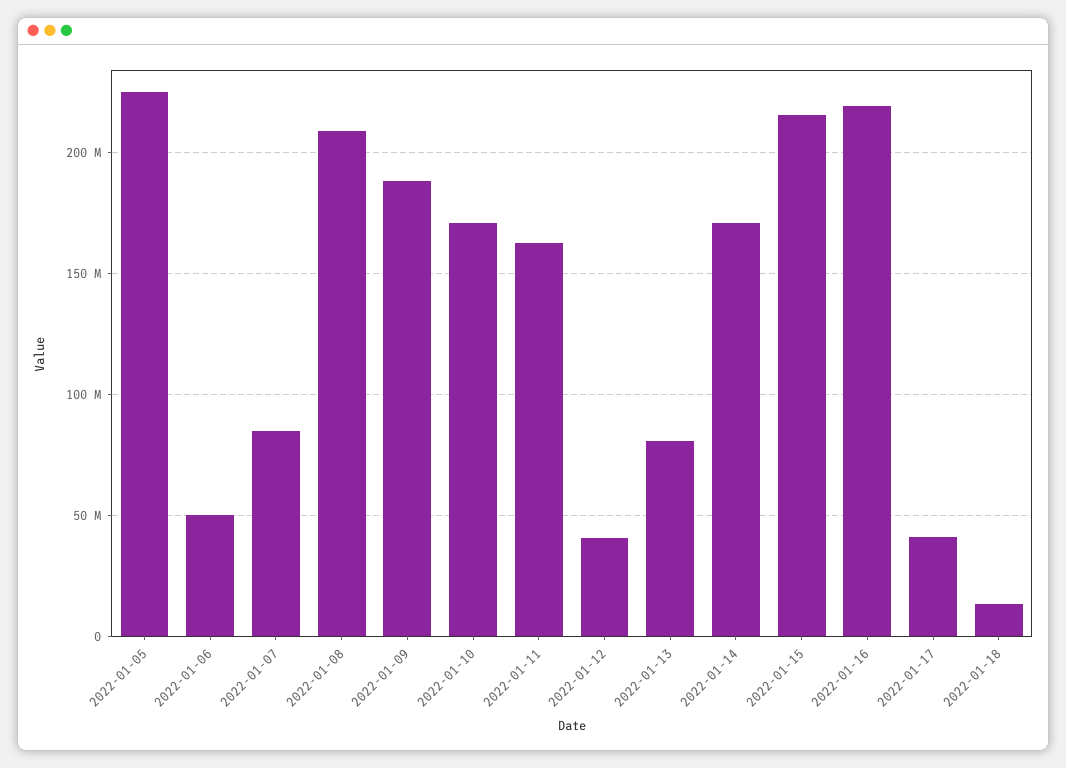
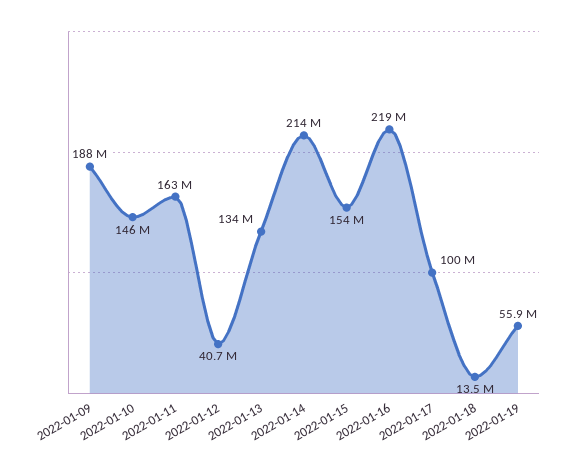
2022-01-05: 225000000 -> none
2022-01-06: 50000000 -> none
2022-01-07: 85000000 -> none
2022-01-08: 210000000 -> none
2022-01-10: 170000000 -> 146000000
2022-01-13: 80000000 -> 134000000
2022-01-14: 170000000 -> 214000000
2022-01-15: 215000000 -> 154000000
2022-01-17: 40000000 -> 100000000
2022-01-19: none -> 55900000

